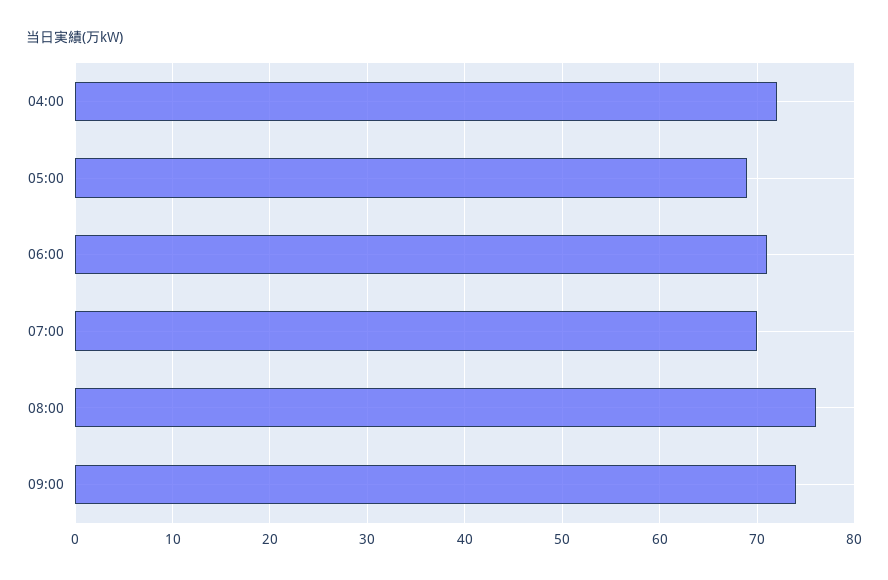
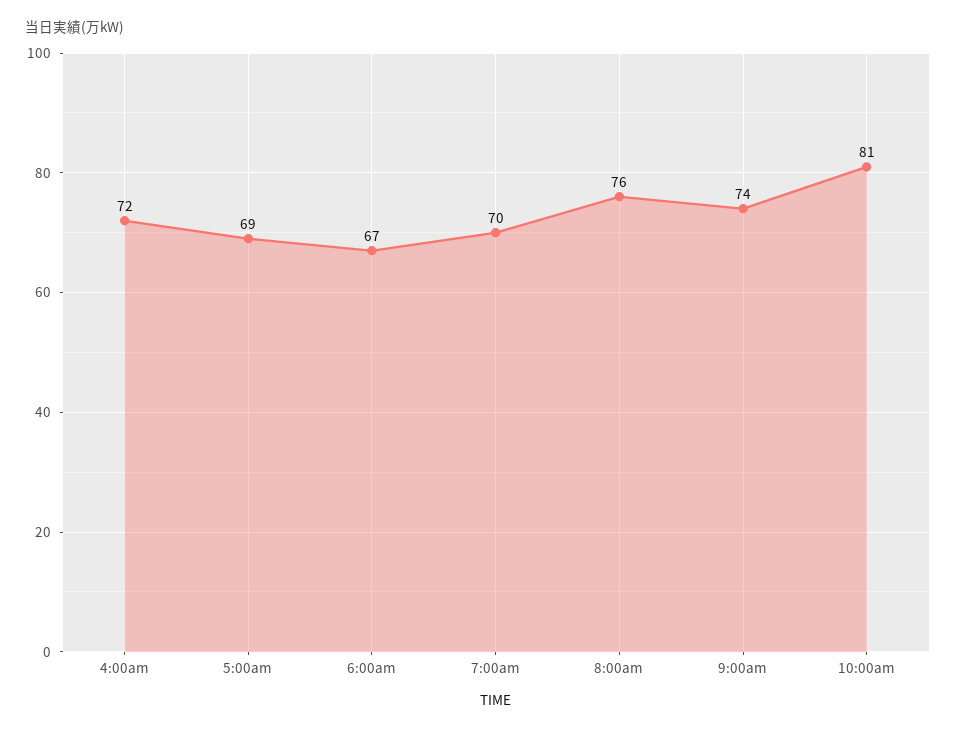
06:00: 71 -> 67
10:00am: none -> 81

